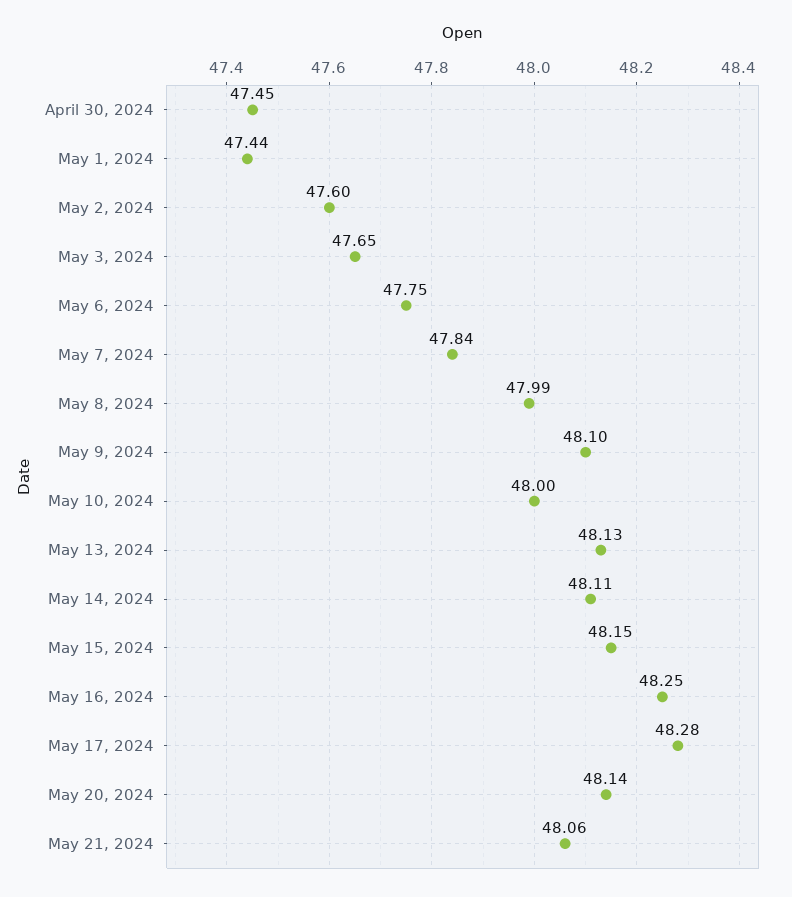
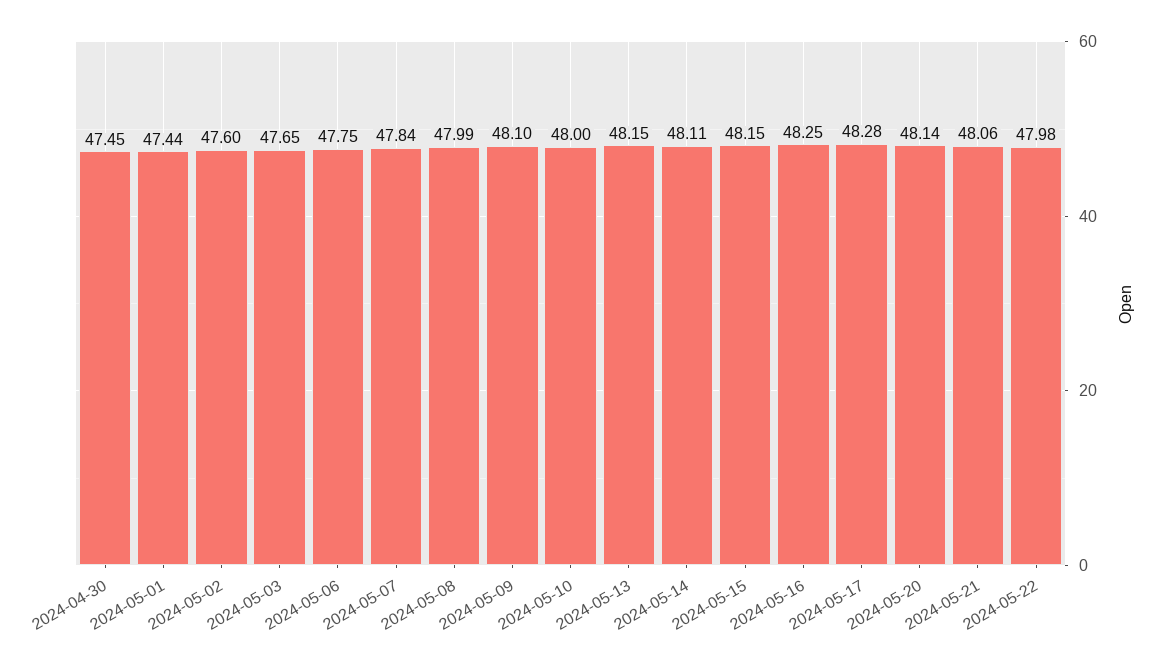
May 13, 2024: 48.13 -> 48.15
2024-05-22: none -> 47.98

